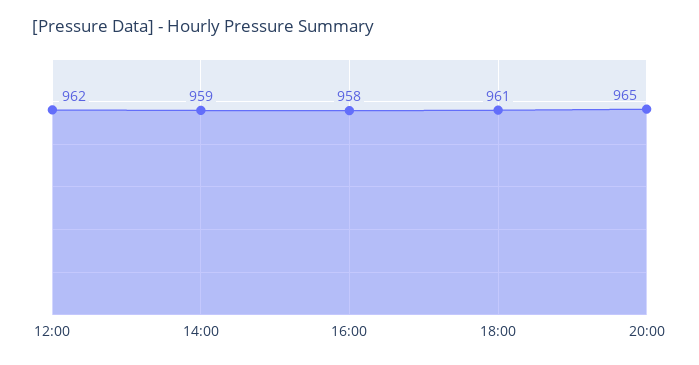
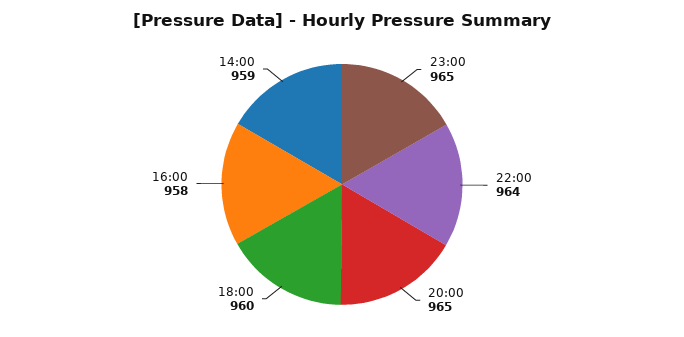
12:00: 962 -> none
18:00: 961 -> 960
23:00: none -> 965
22:00: none -> 964

